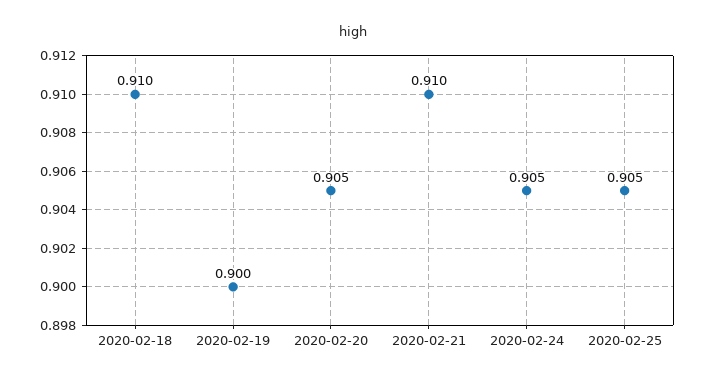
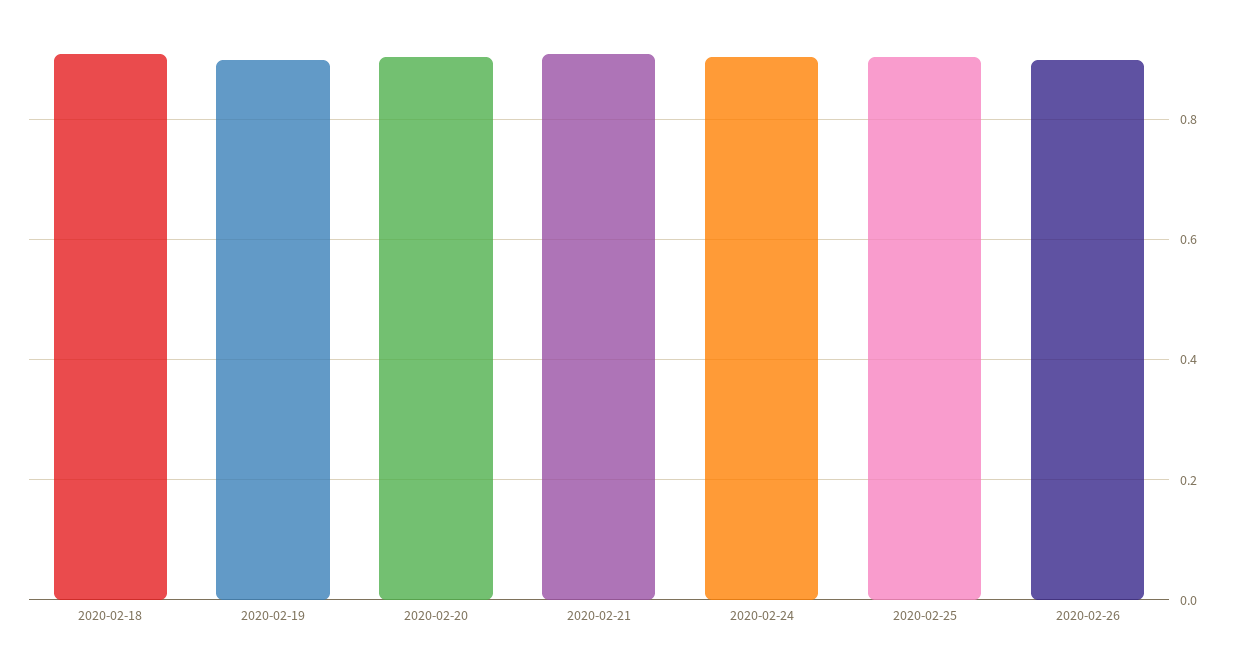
2020-02-26: none -> 0.9

